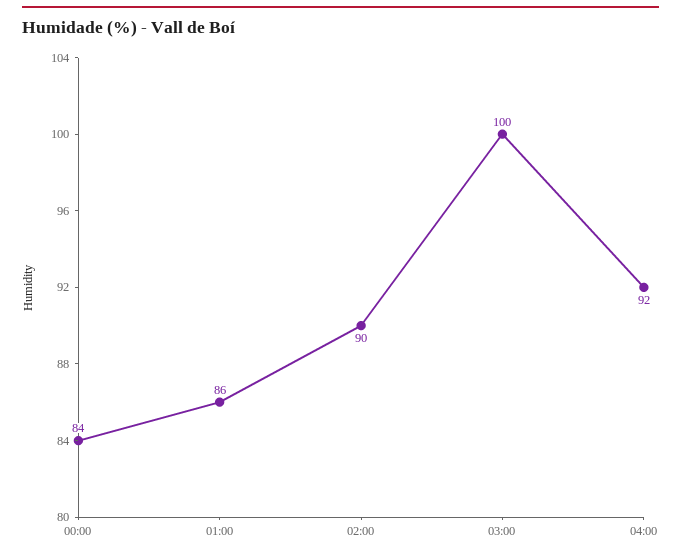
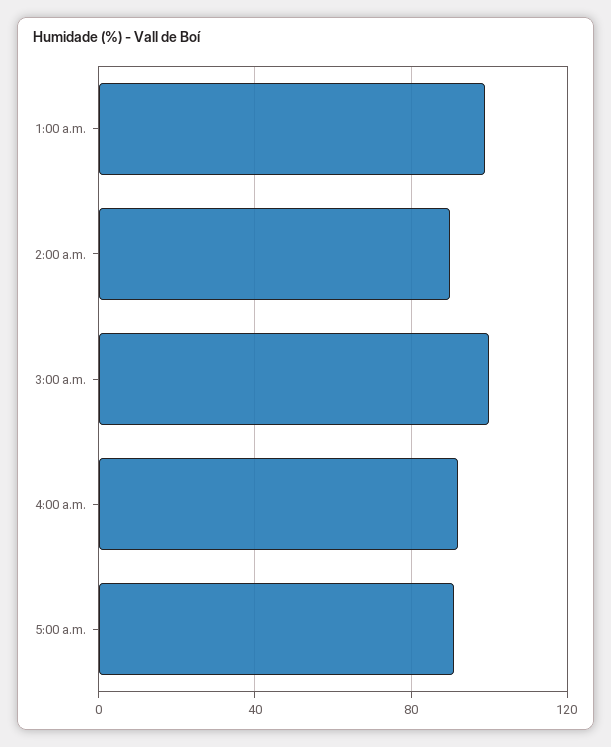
00:00: 84 -> none
01:00: 86 -> 100
5:00 a.m.: none -> 90

